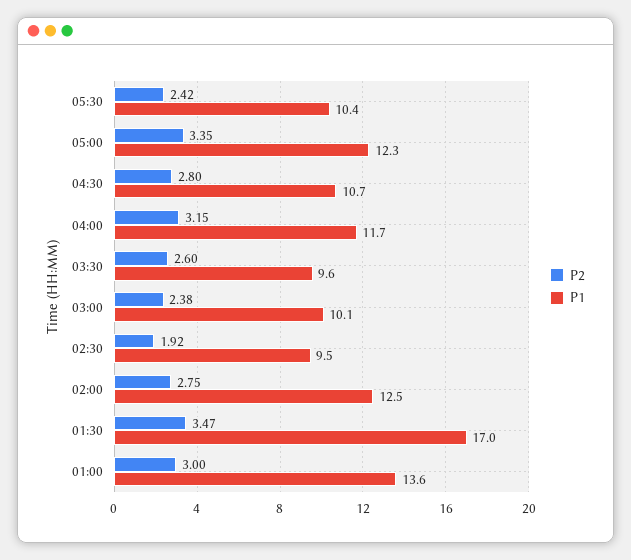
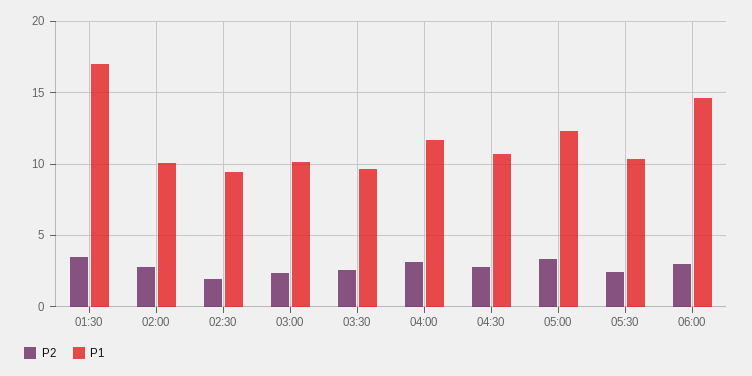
P1, 02:00: 12.5 -> 10
P2, 01:00: 3 -> none
P1, 01:00: 13.6 -> none
P2, 06:00: none -> 3
P1, 06:00: none -> 14.5

